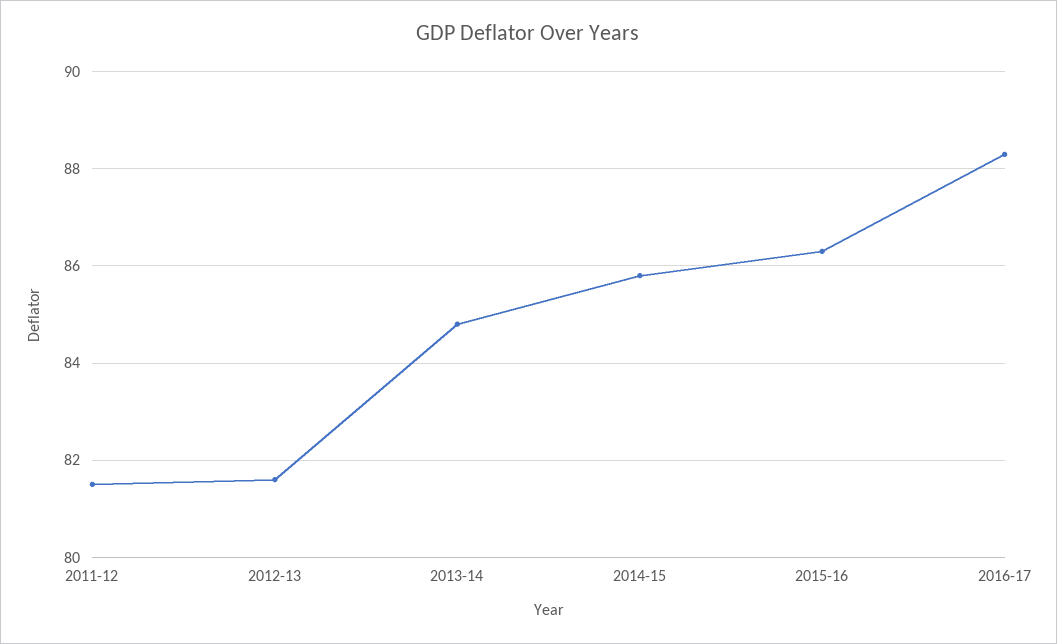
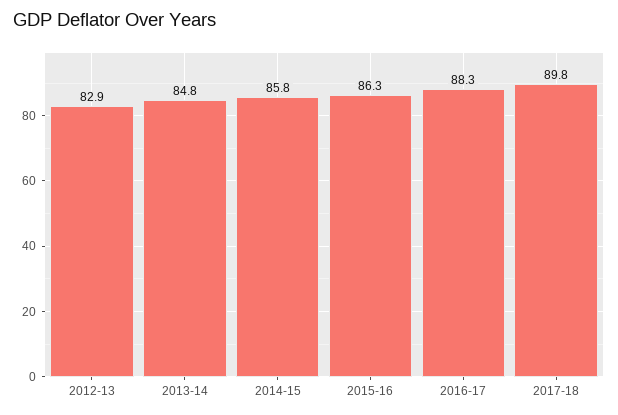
2011-12: 81.5 -> none
2012-13: 81.5 -> 82.9
2017-18: none -> 89.8

